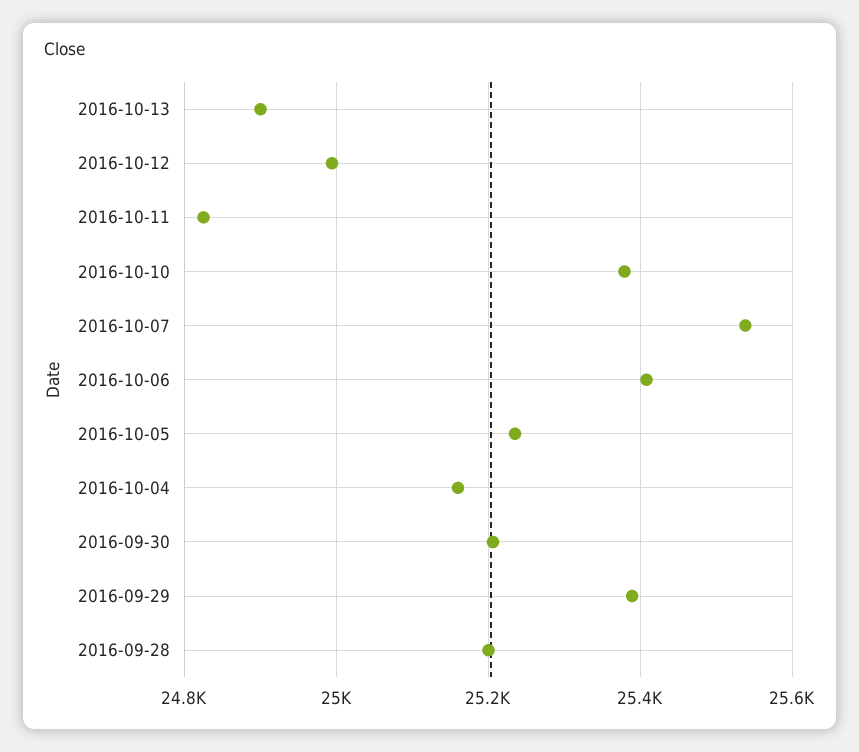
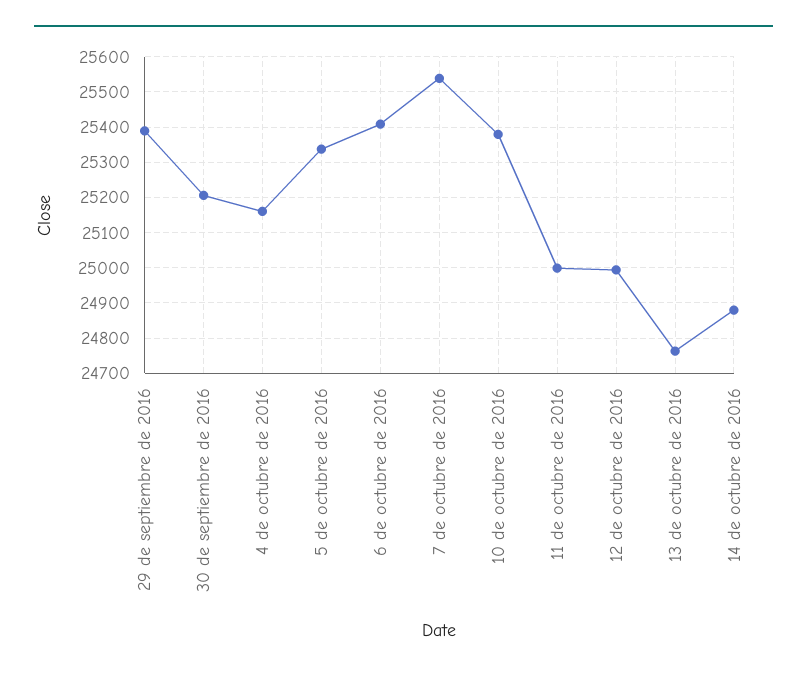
2016-10-13: 24900 -> 24760
2016-10-11: 24820 -> 25000
2016-10-05: 25240 -> 25340
2016-09-28: 25200 -> none
14 de octubre de 2016: none -> 24880

